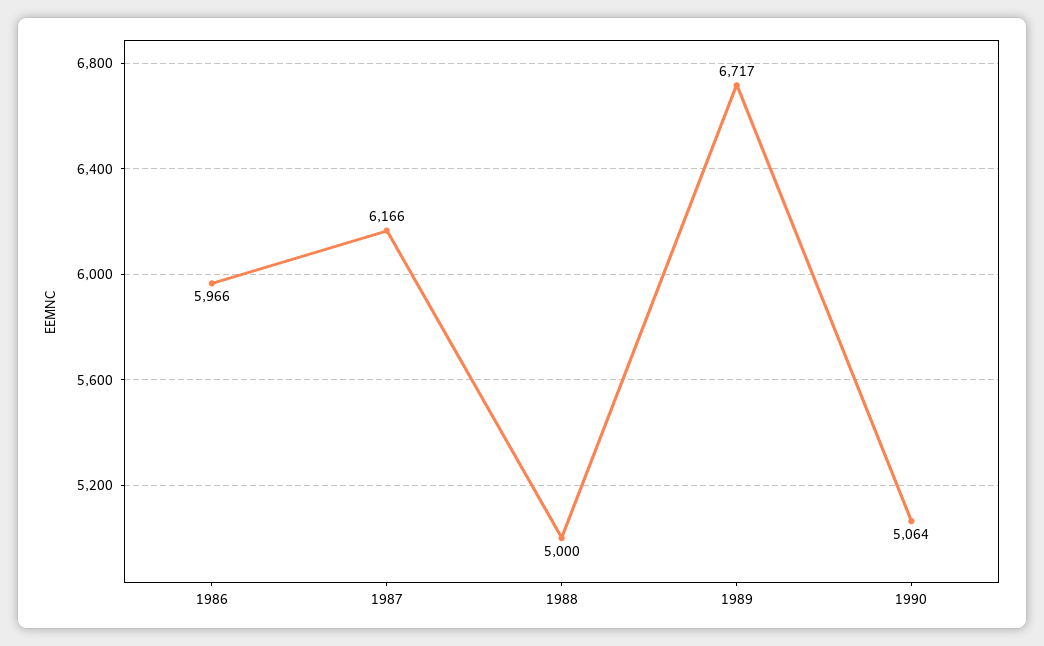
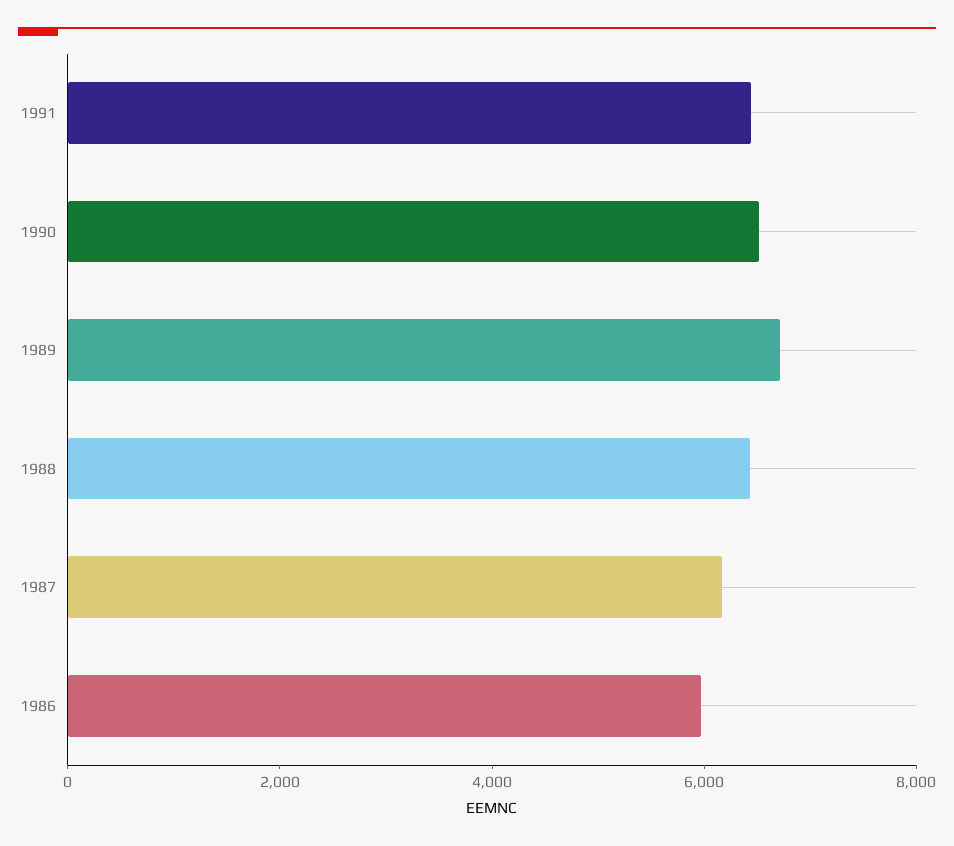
1988: 5000 -> 6500
1990: 5064 -> 6500
1991: none -> 6500

